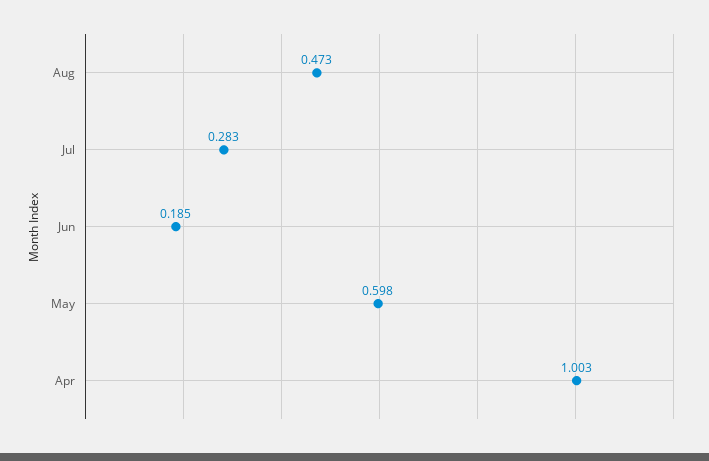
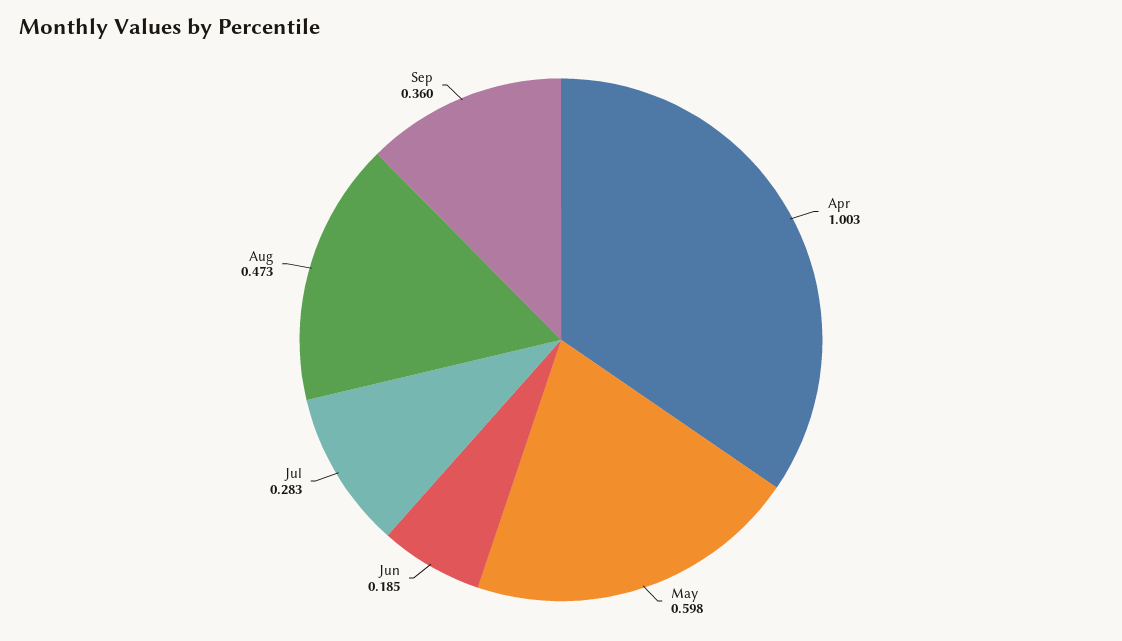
Sep: none -> 0.36

